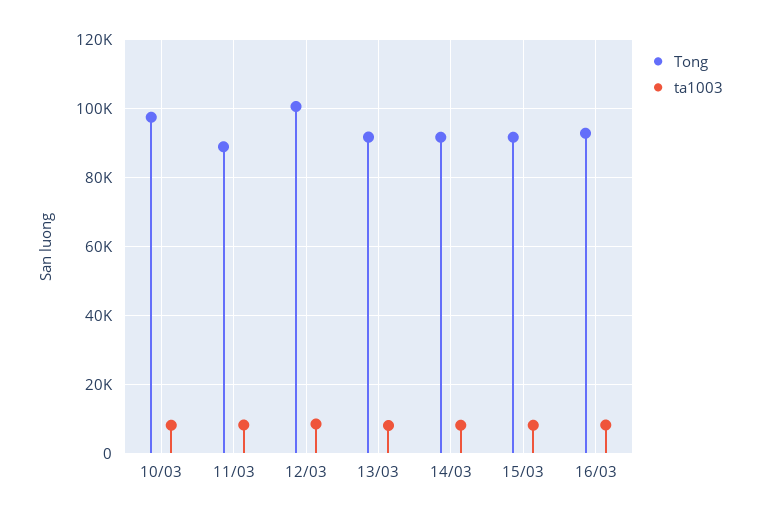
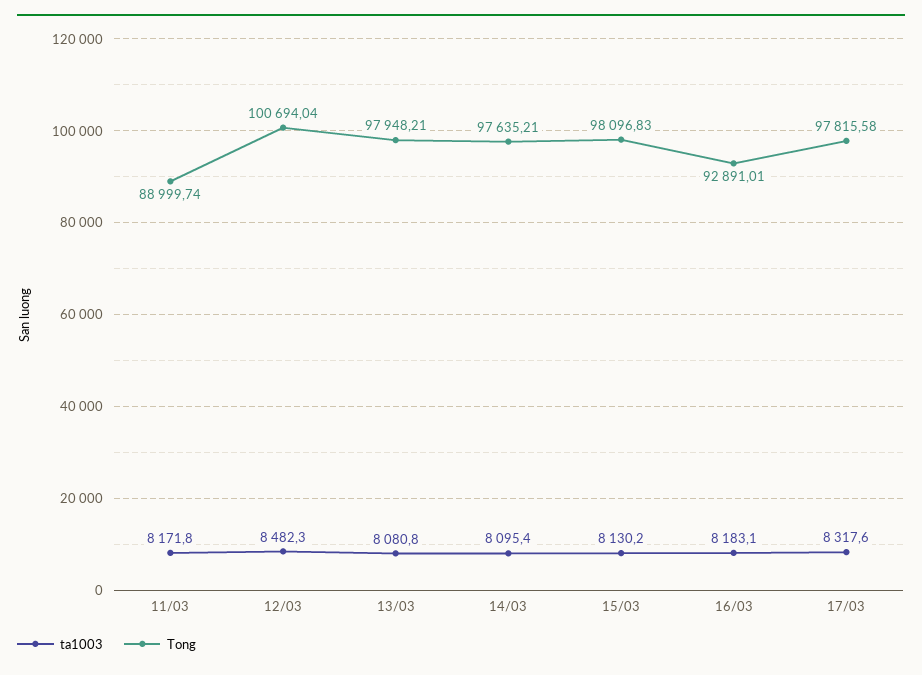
Tong, 10/03: 98000 -> none
ta1003, 10/03: 8000 -> none
Tong, 13/03: 92000 -> 97948.21
Tong, 14/03: 92000 -> 97635.21
Tong, 15/03: 92000 -> 98096.83
ta1003, 17/03: none -> 8317.6
Tong, 17/03: none -> 97815.58

